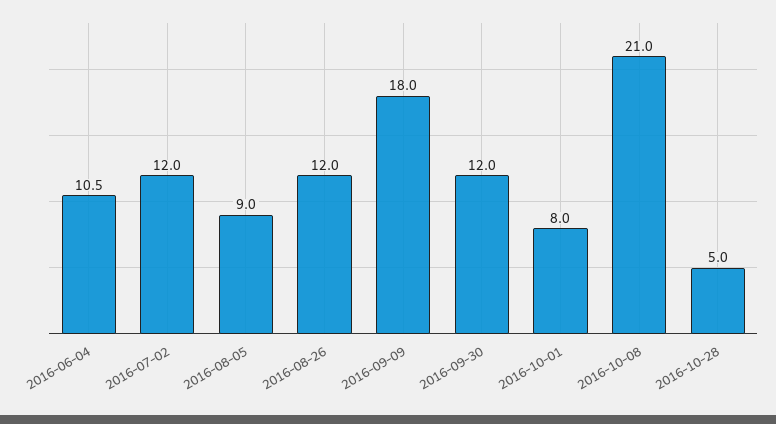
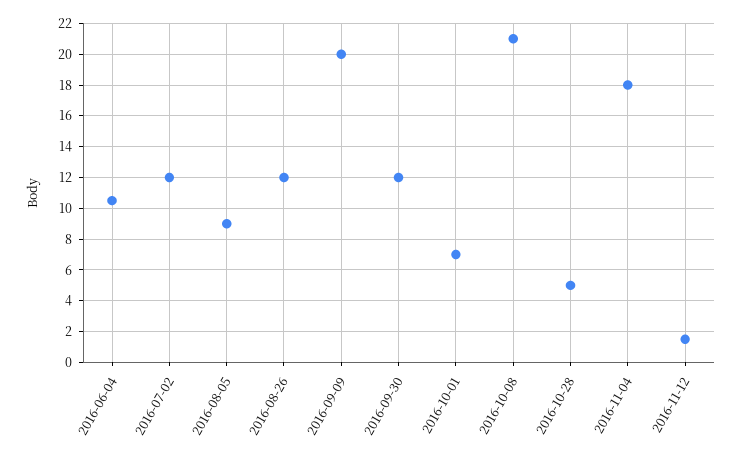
2016-09-09: 18 -> 20
2016-10-01: 8 -> 7
2016-11-04: none -> 18
2016-11-12: none -> 1.5

